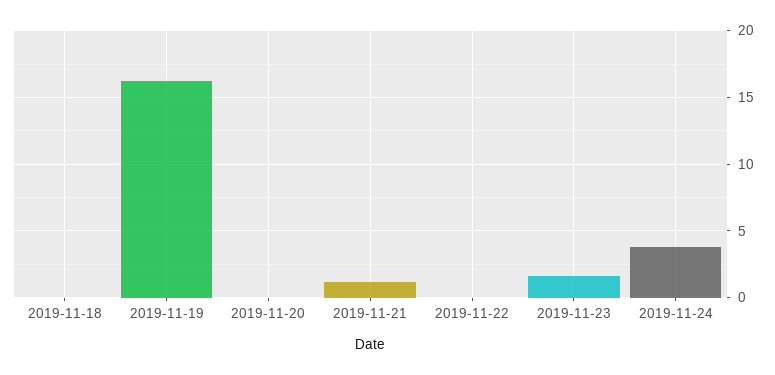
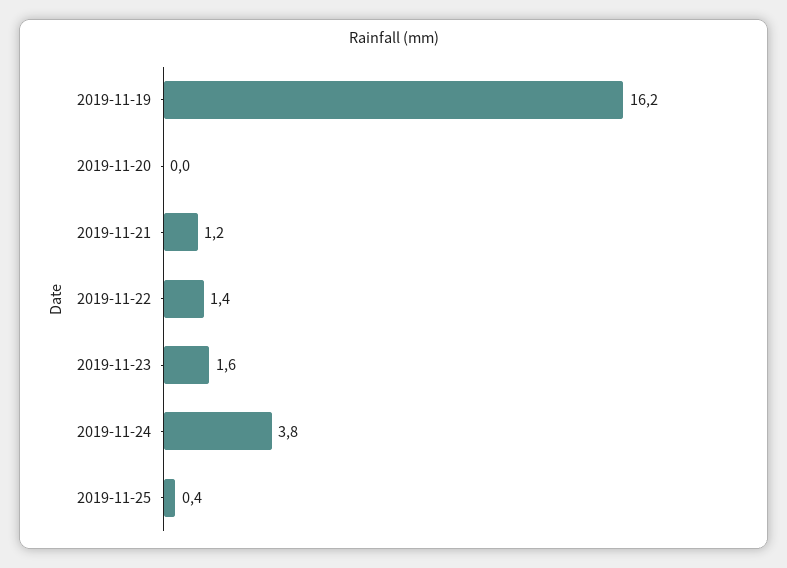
2019-11-18: 0 -> none
2019-11-22: 0 -> 1.4
2019-11-25: none -> 0.4

